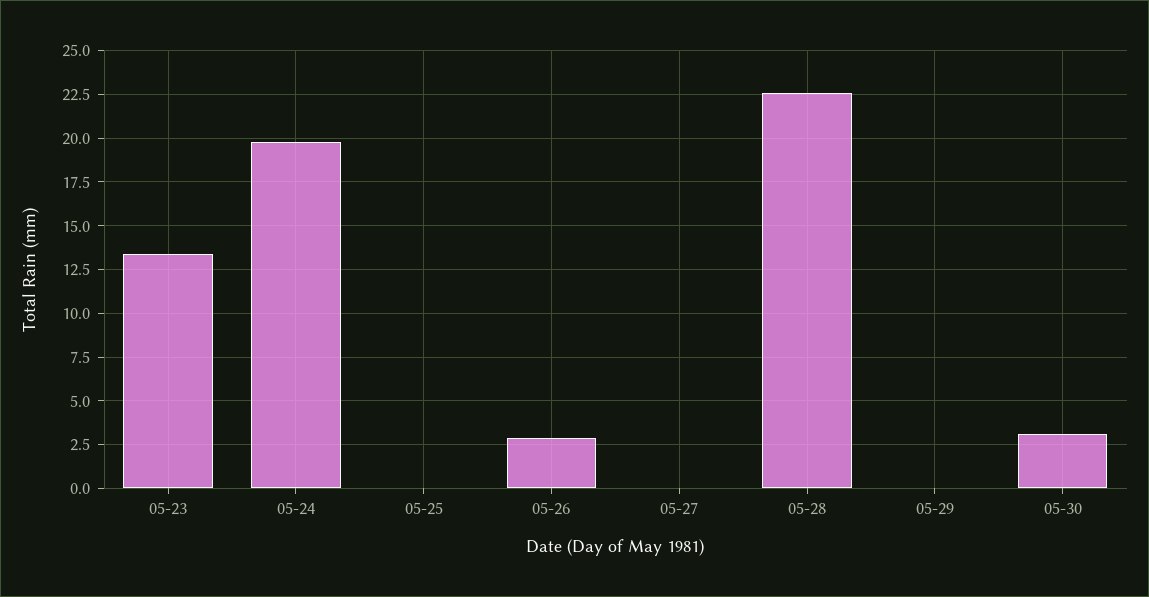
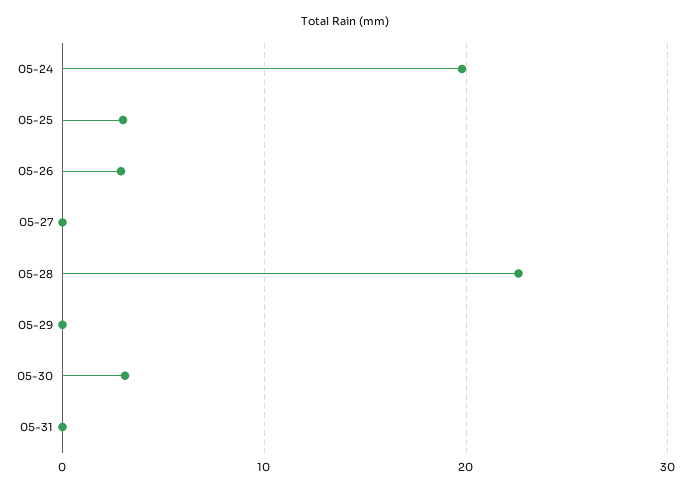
05-23: 13.5 -> none
05-25: 0 -> 3
05-31: none -> 0

